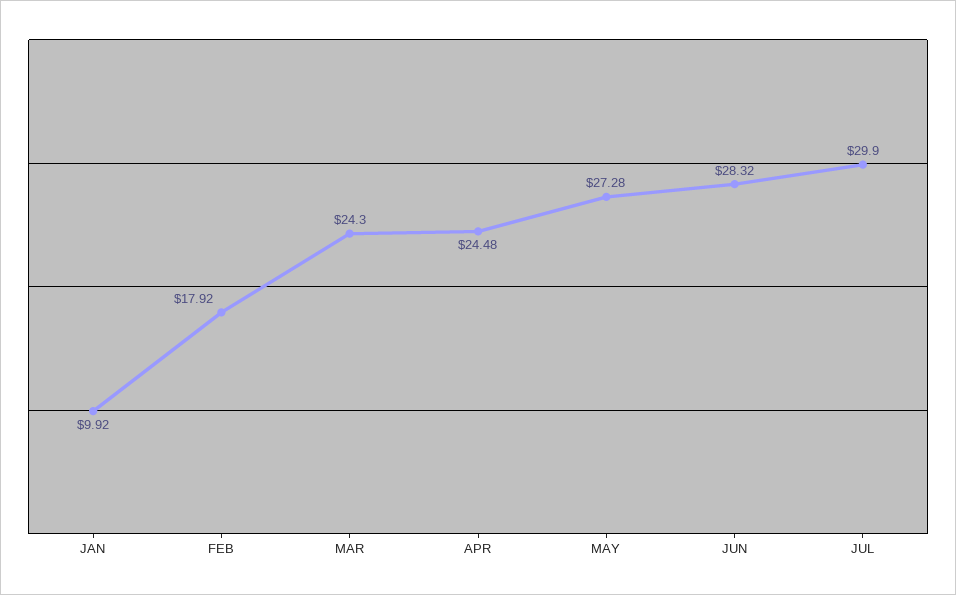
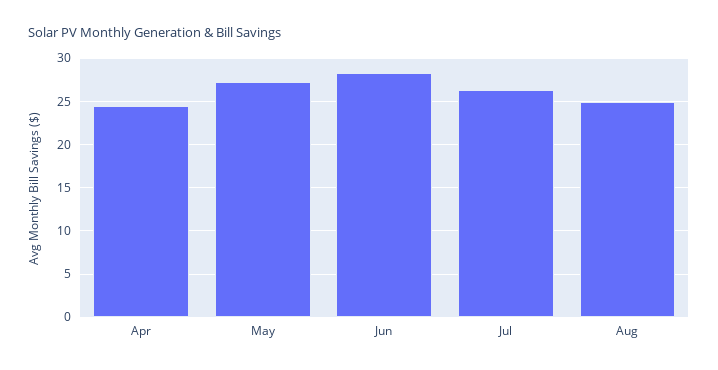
JAN: 9.92 -> none
FEB: 17.92 -> none
MAR: 24.3 -> none
JUL: 29.9 -> 26
Aug: none -> 25

